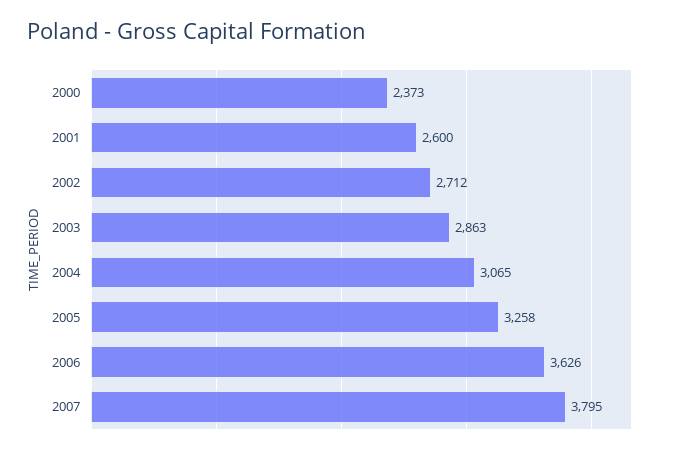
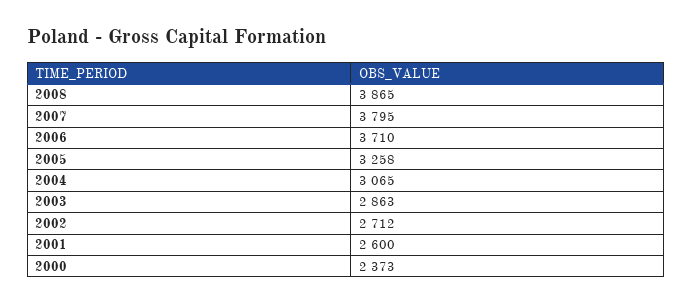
2006: 3626 -> 3710
2008: none -> 3865

